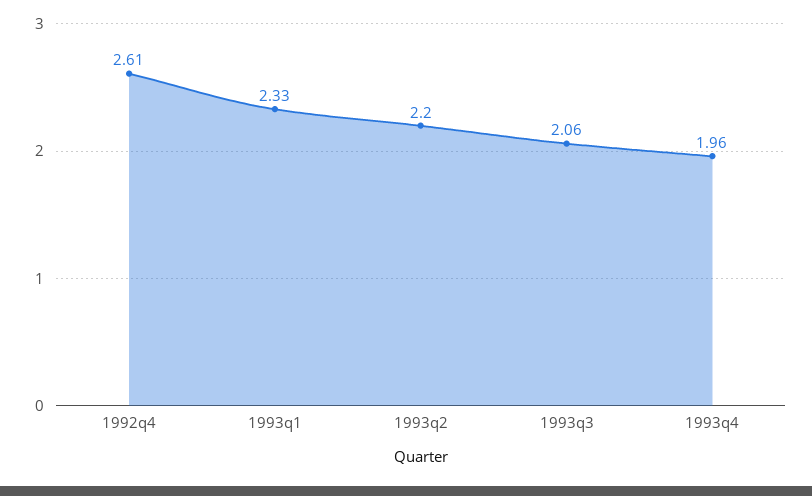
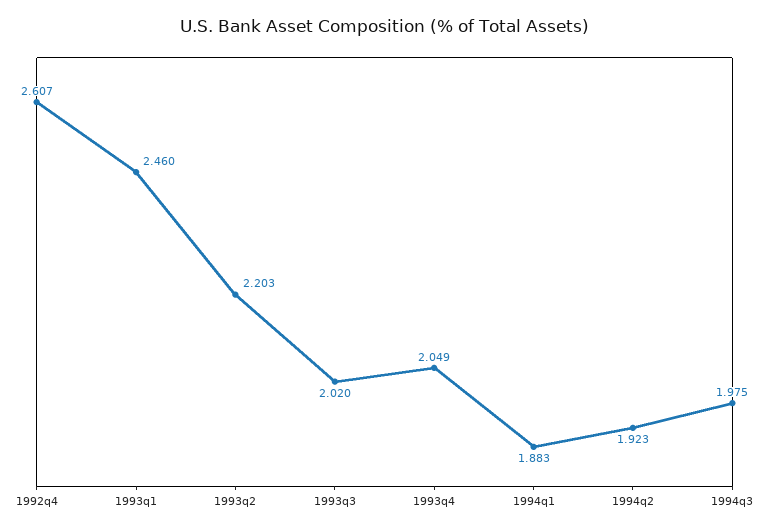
1993q1: 2.33 -> 2.46
1993q3: 2.06 -> 2.02
1993q4: 1.96 -> 2.049
1994q1: none -> 1.883
1994q2: none -> 1.923
1994q3: none -> 1.975

